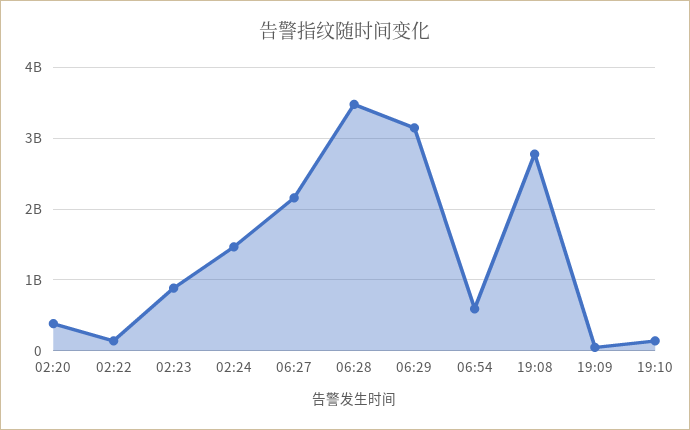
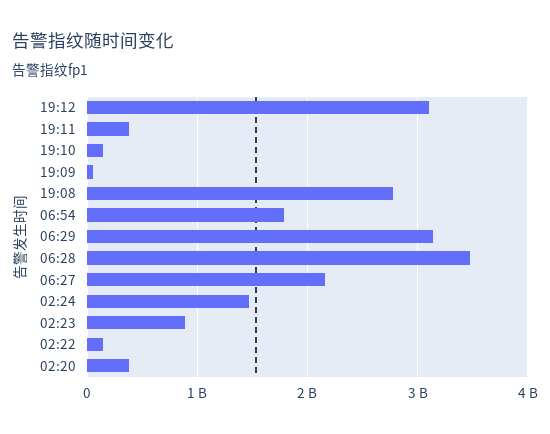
06:54: 600000000 -> 1800000000
19:12: none -> 3100000000
19:11: none -> 400000000

